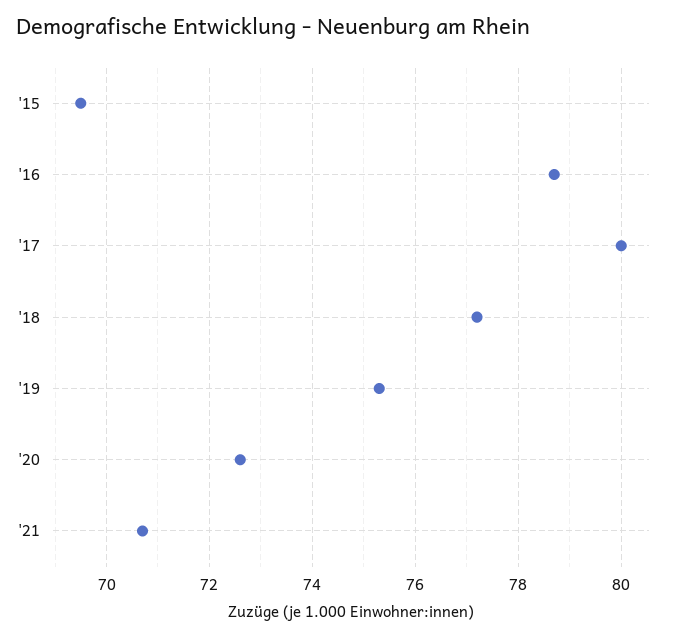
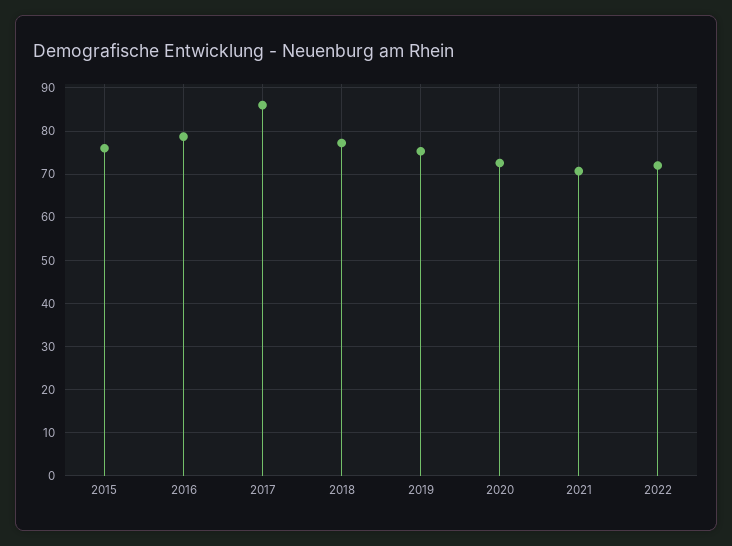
'15: 69.5 -> 76
'17: 80 -> 86
2022: none -> 72

